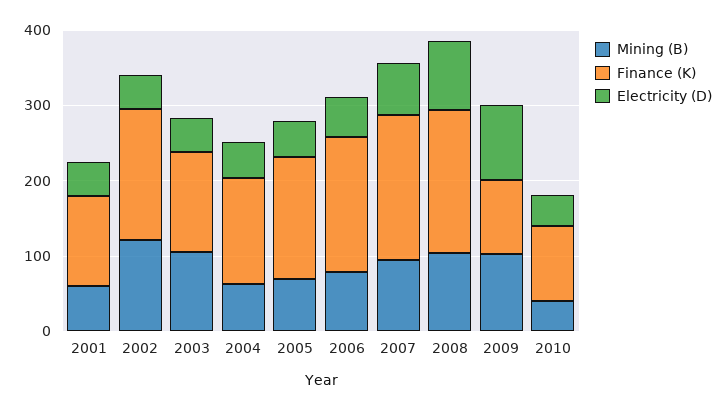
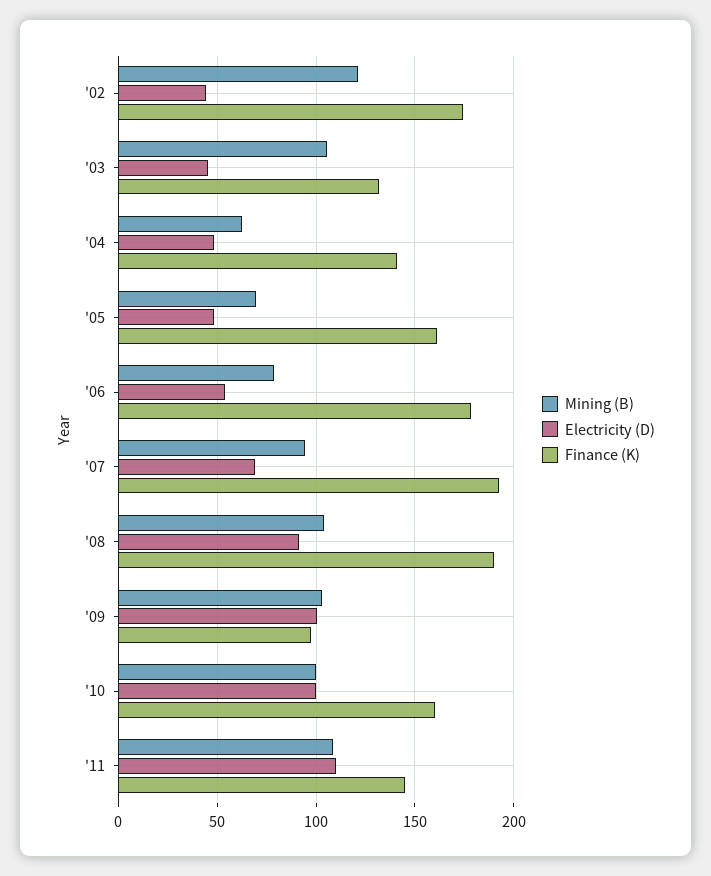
Mining (B), 2001: 60 -> none
Finance (K), 2001: 120 -> none
Electricity (D), 2001: 40 -> none
Mining (B), 2010: 40 -> 100
Finance (K), 2010: 100 -> 160
Electricity (D), 2010: 40 -> 100
Mining (B), '11: none -> 110
Electricity (D), '11: none -> 110
Finance (K), '11: none -> 145

